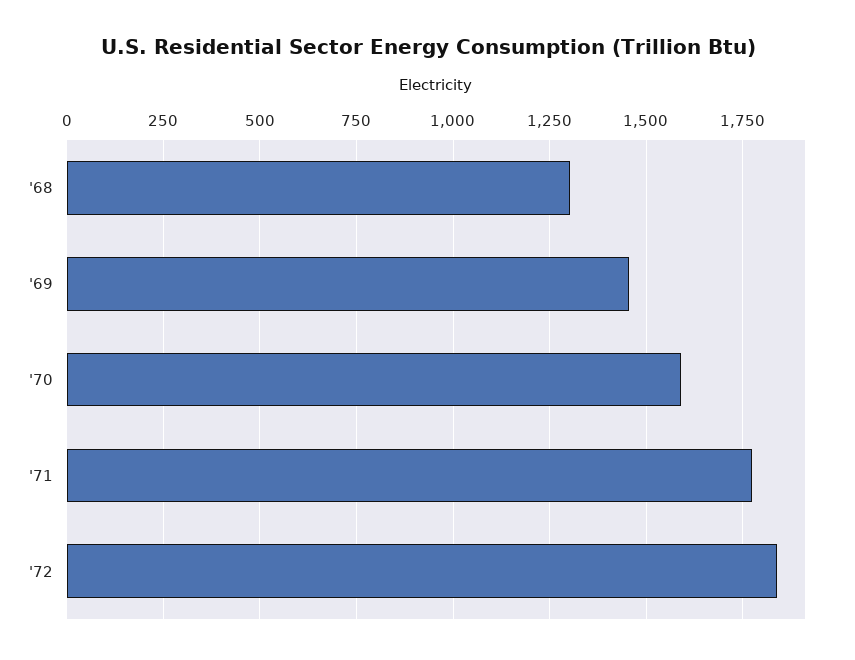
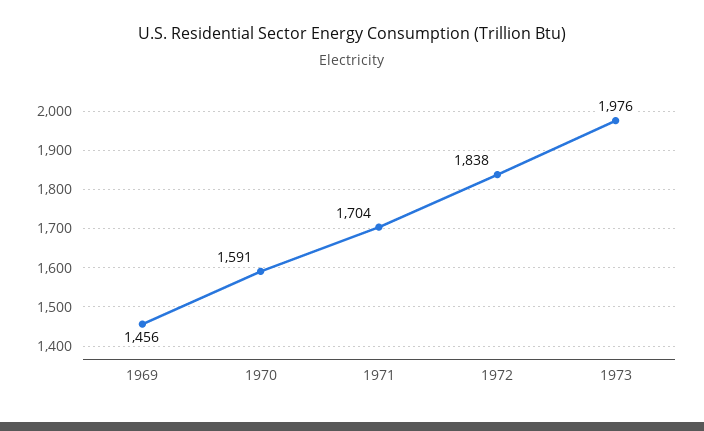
'68: 1300 -> none
'71: 1775 -> 1704
1973: none -> 1976

